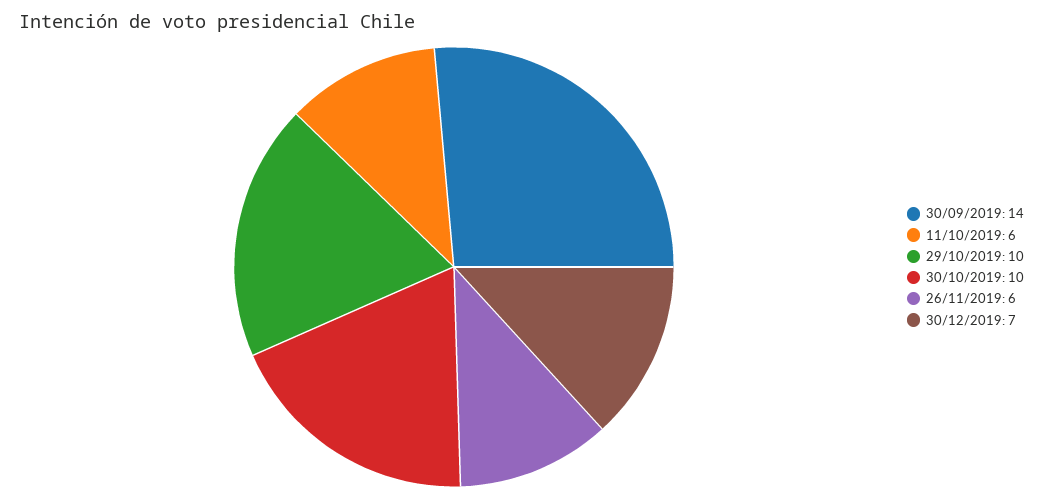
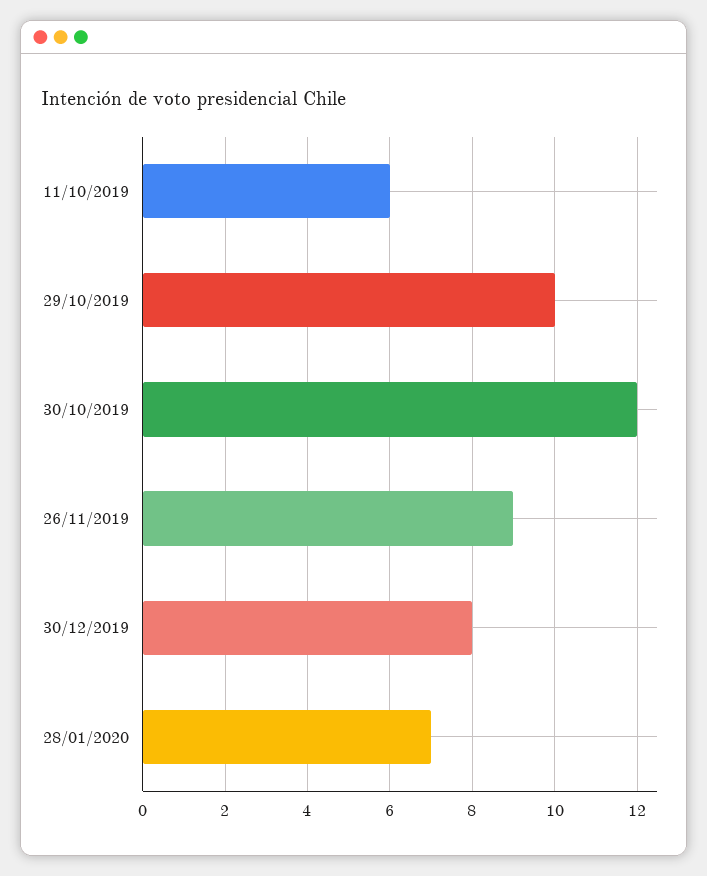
30/09/2019: 14 -> none
30/10/2019: 10 -> 12
26/11/2019: 6 -> 9
30/12/2019: 7 -> 8
28/01/2020: none -> 7

